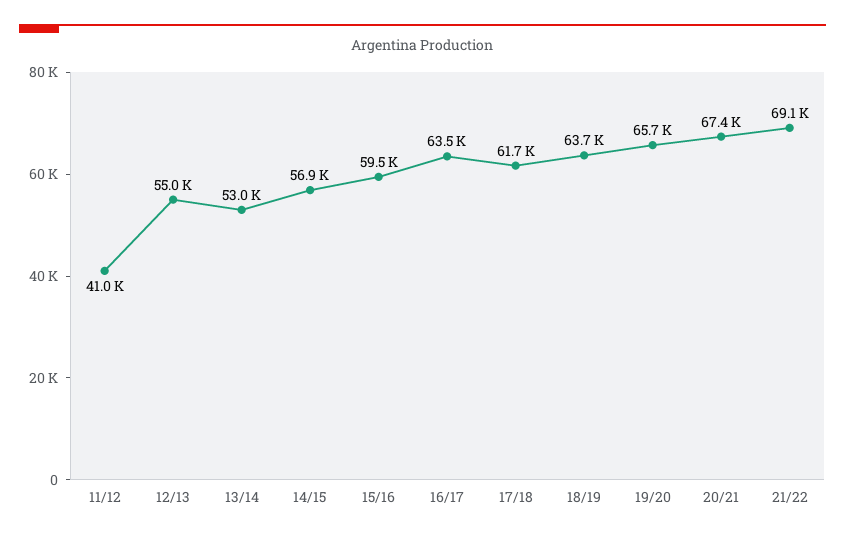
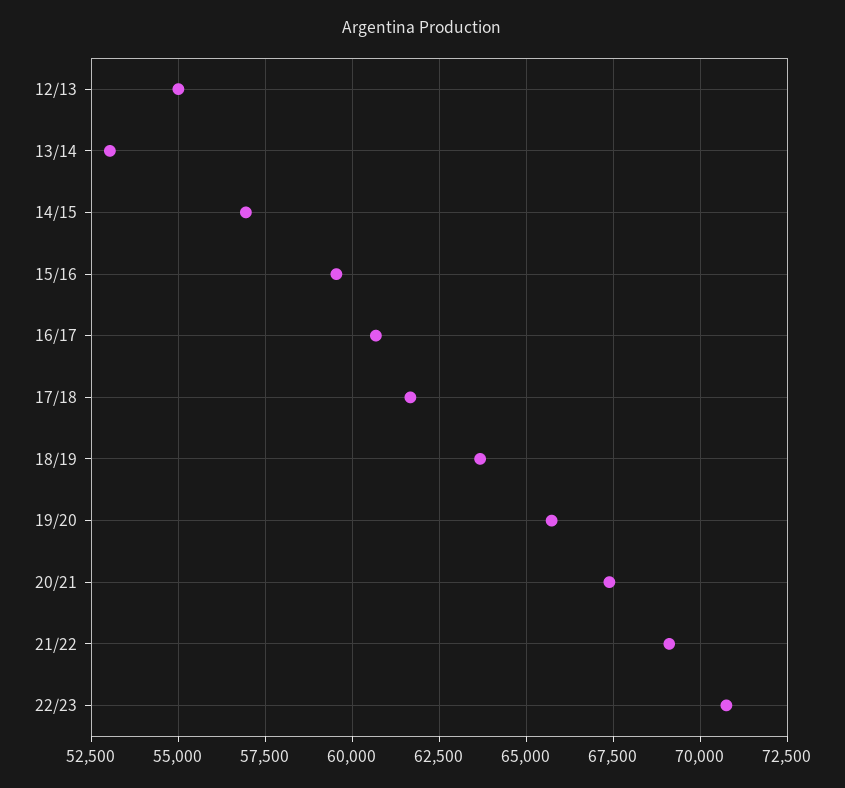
11/12: 41000 -> none
16/17: 63500 -> 60750
22/23: none -> 70750

